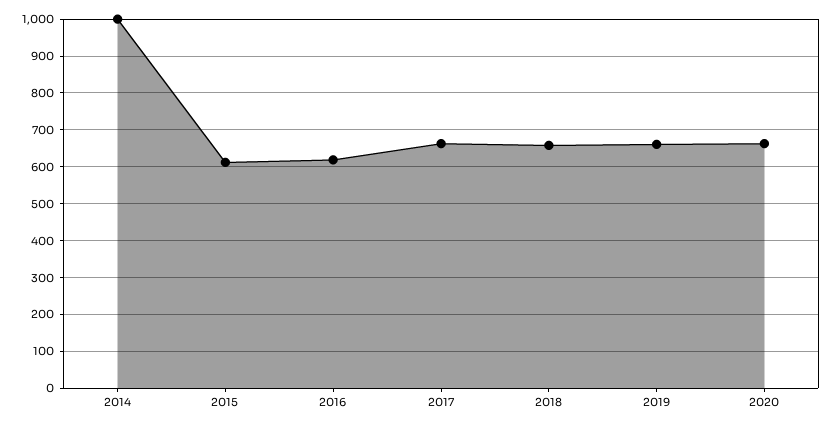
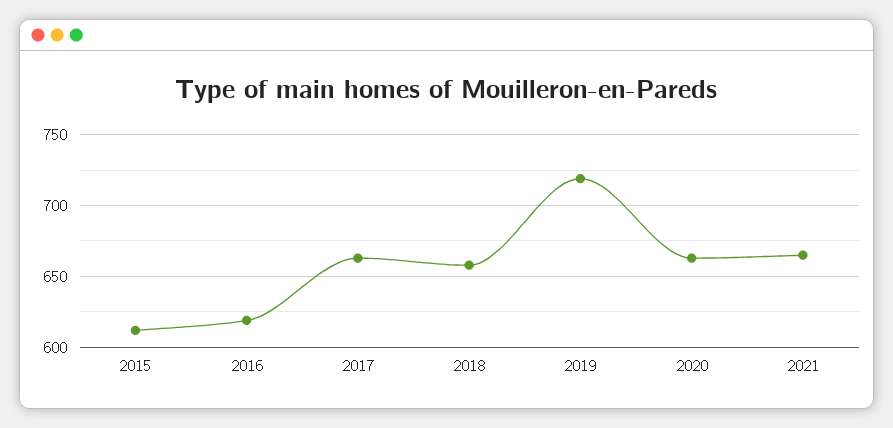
2014: 1000 -> none
2019: 660 -> 720
2021: none -> 665

